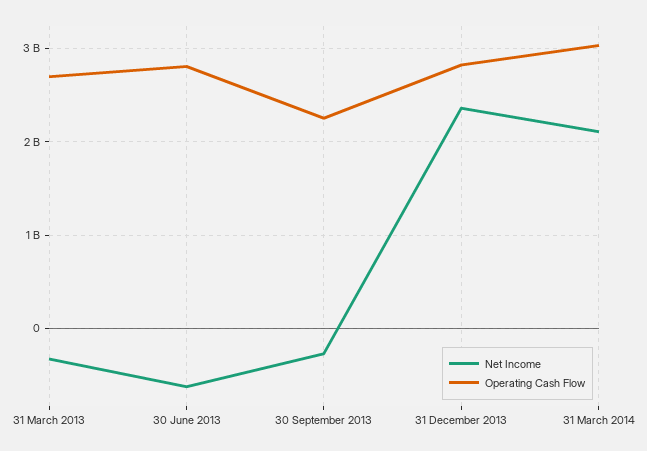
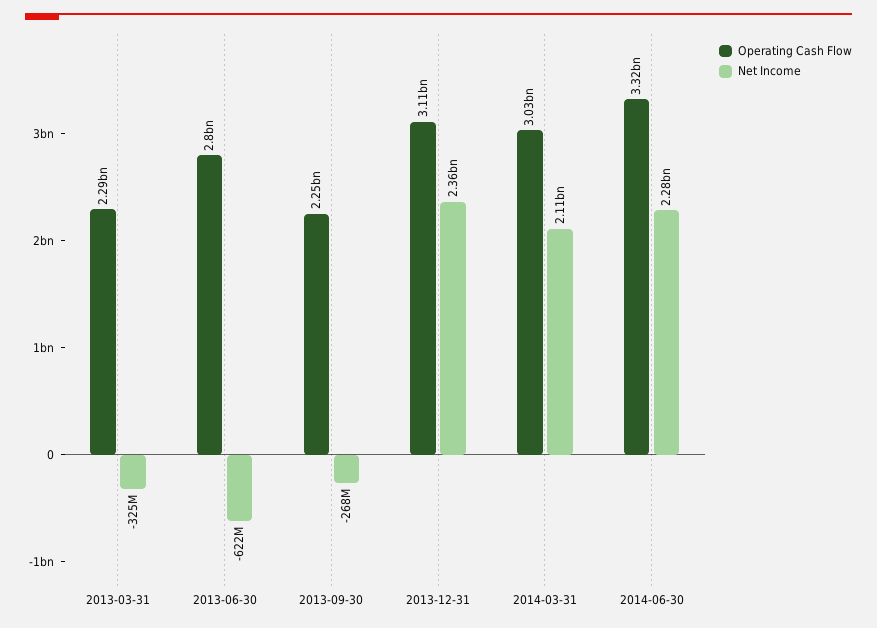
Operating Cash Flow, 31 March 2013: 2700000000 -> 2290000000
Operating Cash Flow, 31 December 2013: 2800000000 -> 3110000000
Operating Cash Flow, 2014-06-30: none -> 3320000000
Net Income, 2014-06-30: none -> 2280000000

